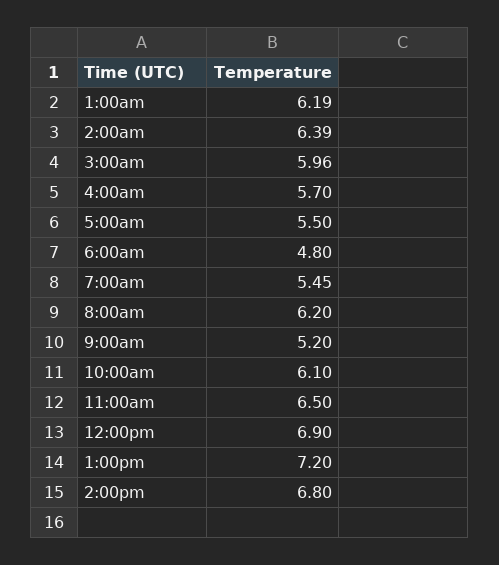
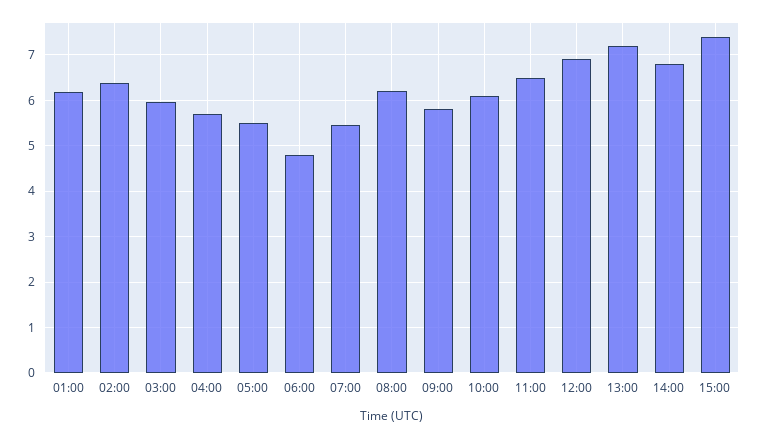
9:00am: 5.2 -> 5.8
15:00: none -> 7.4

